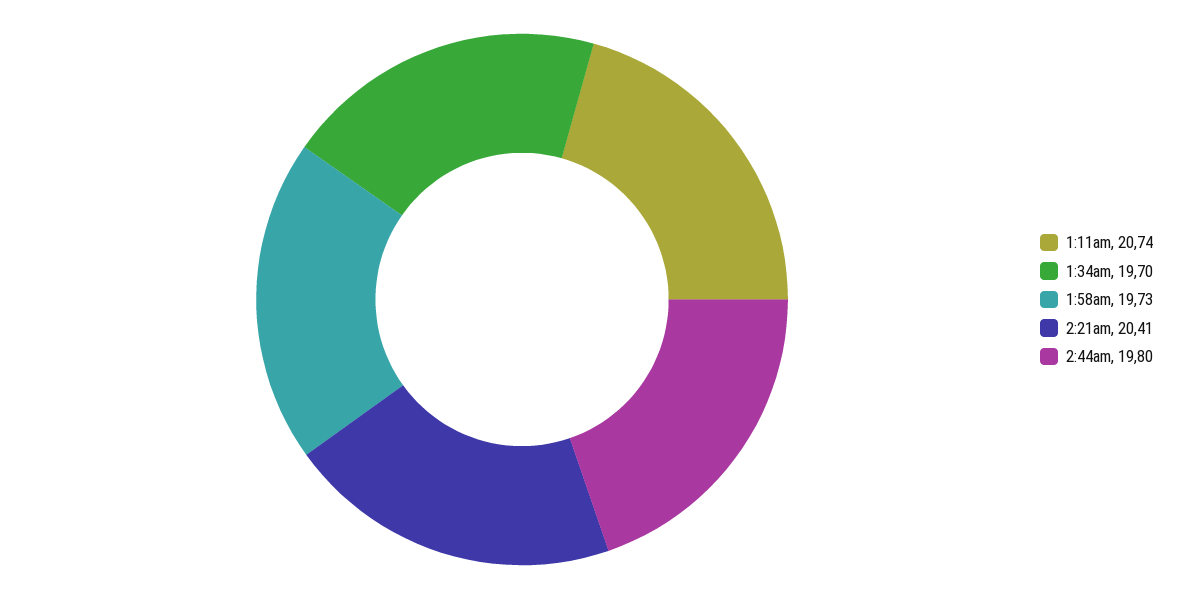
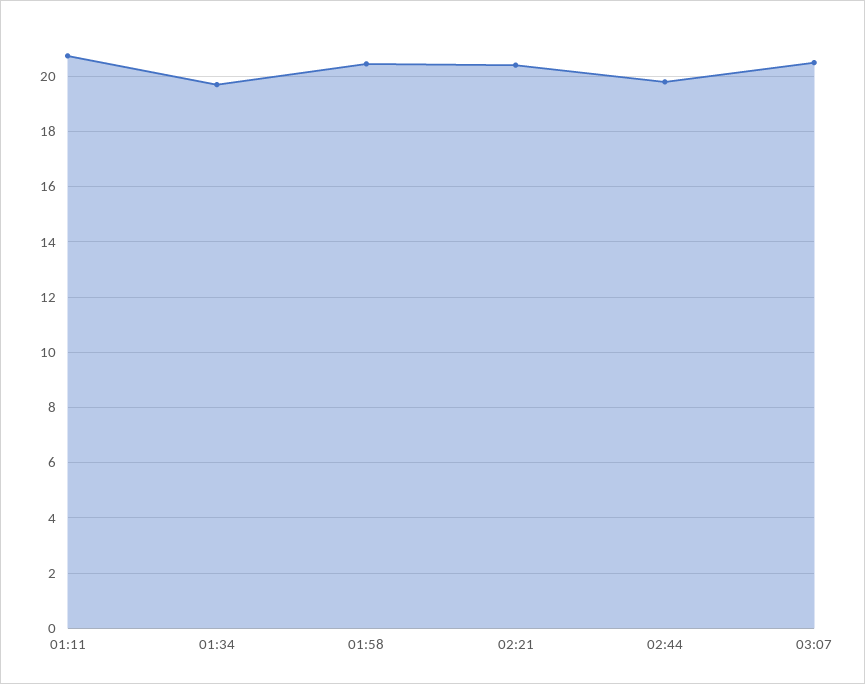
1:58am: 19.73 -> 20.5
03:07: none -> 20.5

